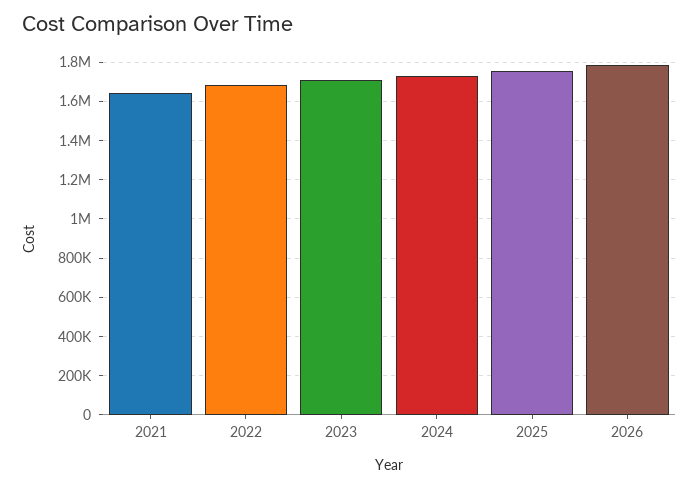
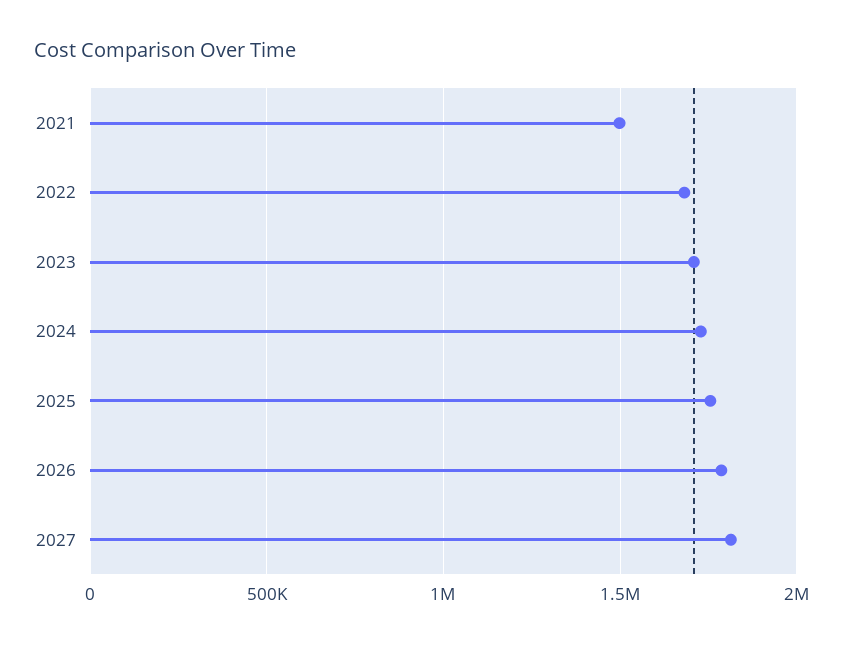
2021: 1650000 -> 1500000
2027: none -> 1800000

